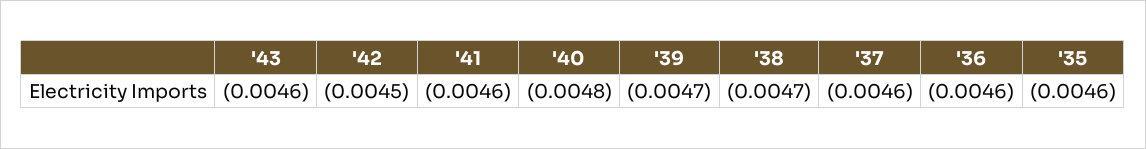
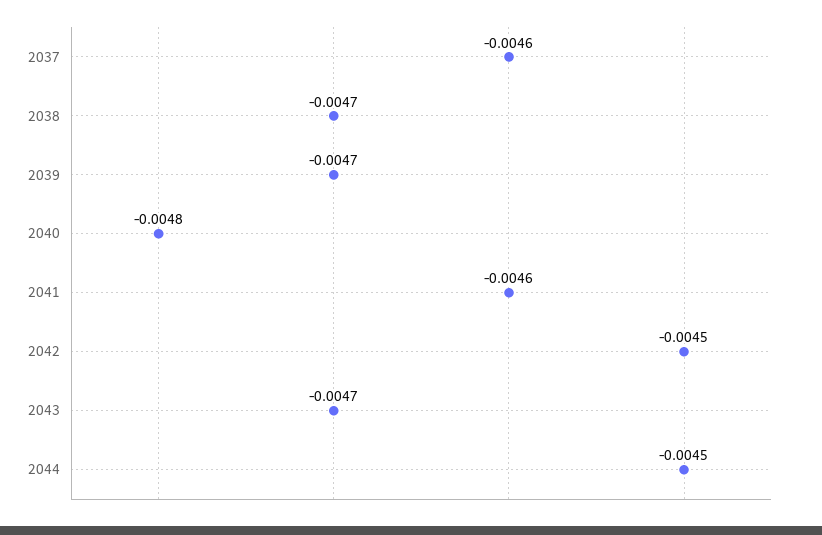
'43: -0.0046 -> -0.0047
'36: -0.0046 -> none
'35: -0.0046 -> none
2044: none -> -0.0045

